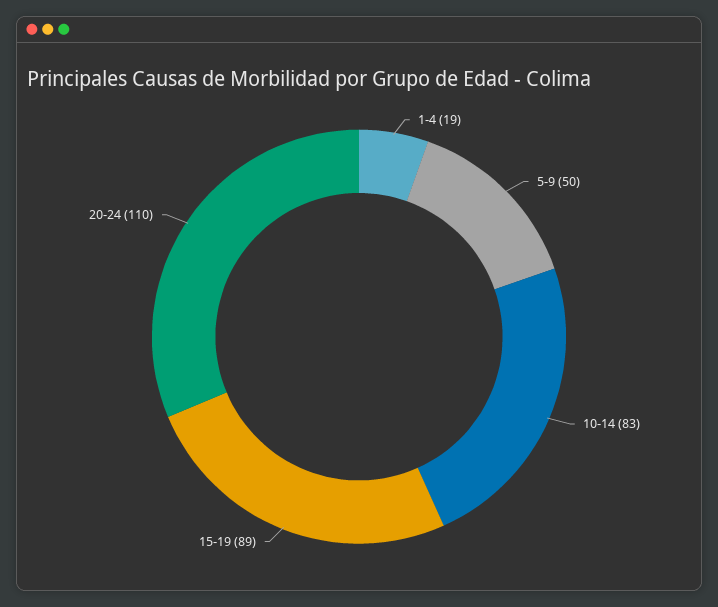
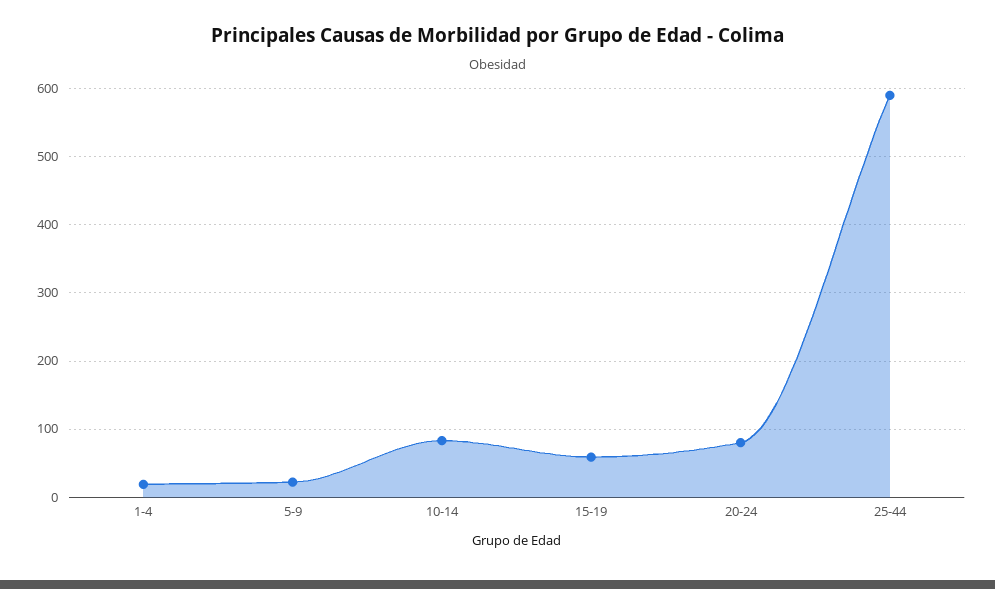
5-9: 50 -> 20
15-19: 89 -> 60
20-24: 110 -> 80
25-44: none -> 590

